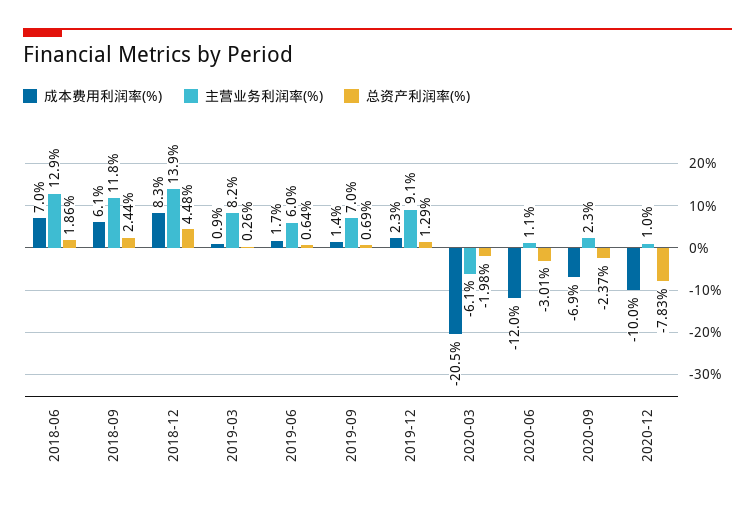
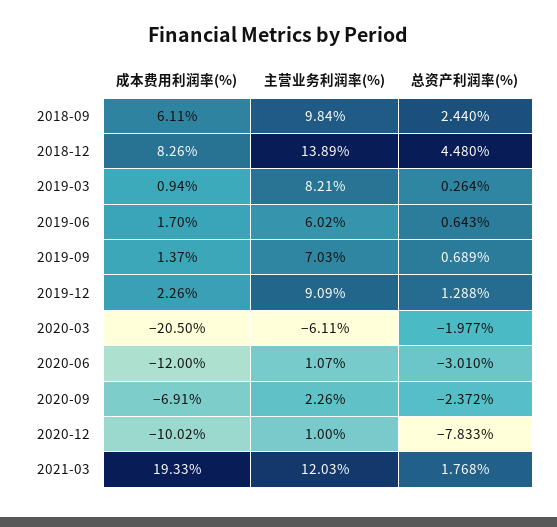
成本费用利润率(%), 2018-06: 7 -> none
主营业务利润率(%), 2018-06: 12.9 -> none
总资产利润率(%), 2018-06: 1.86 -> none
主营业务利润率(%), 2018-09: 11.8 -> 9.84
成本费用利润率(%), 2021-03: none -> 19.33
主营业务利润率(%), 2021-03: none -> 12.03
总资产利润率(%), 2021-03: none -> 1.768

